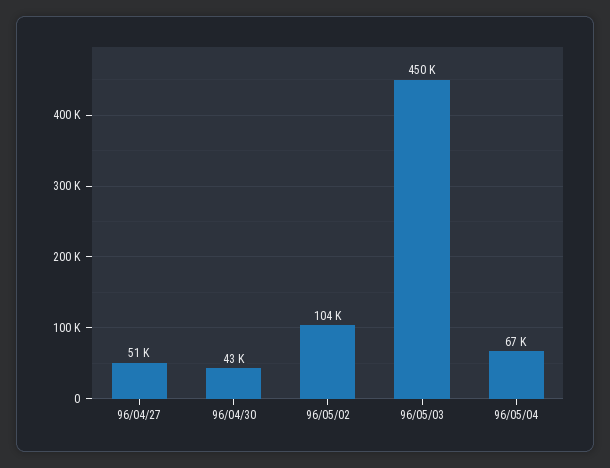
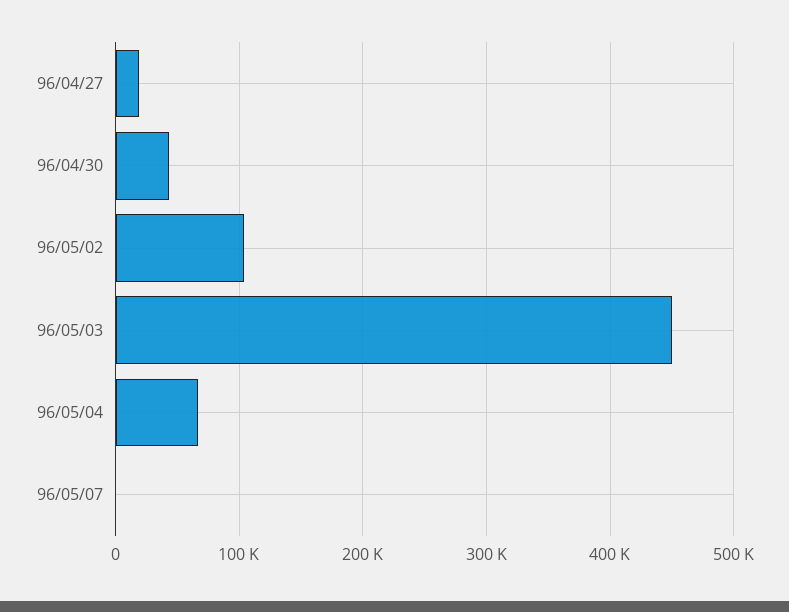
96/04/27: 51000 -> 20000
96/05/07: none -> 0

